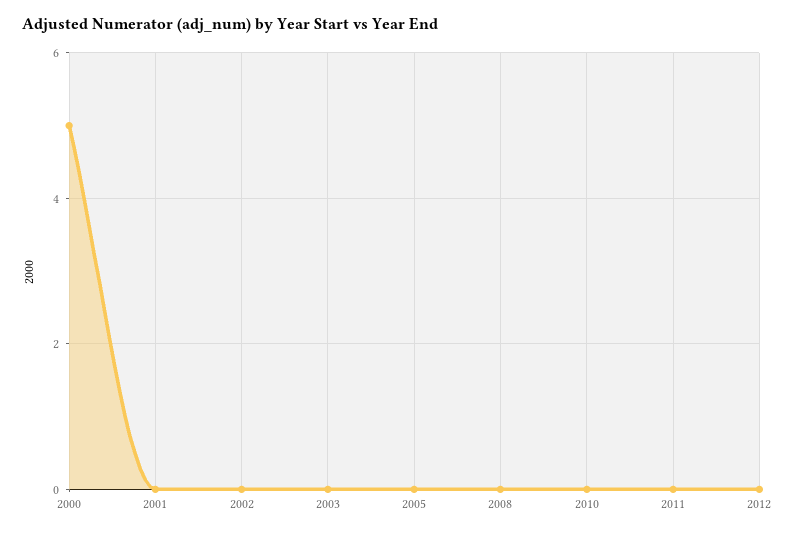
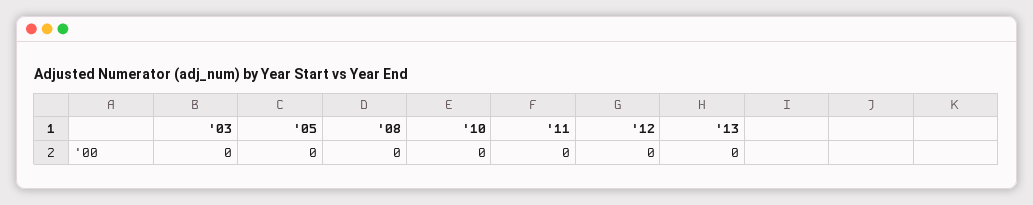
2000: 5 -> none
2001: 0 -> none
2002: 0 -> none
'13: none -> 0

